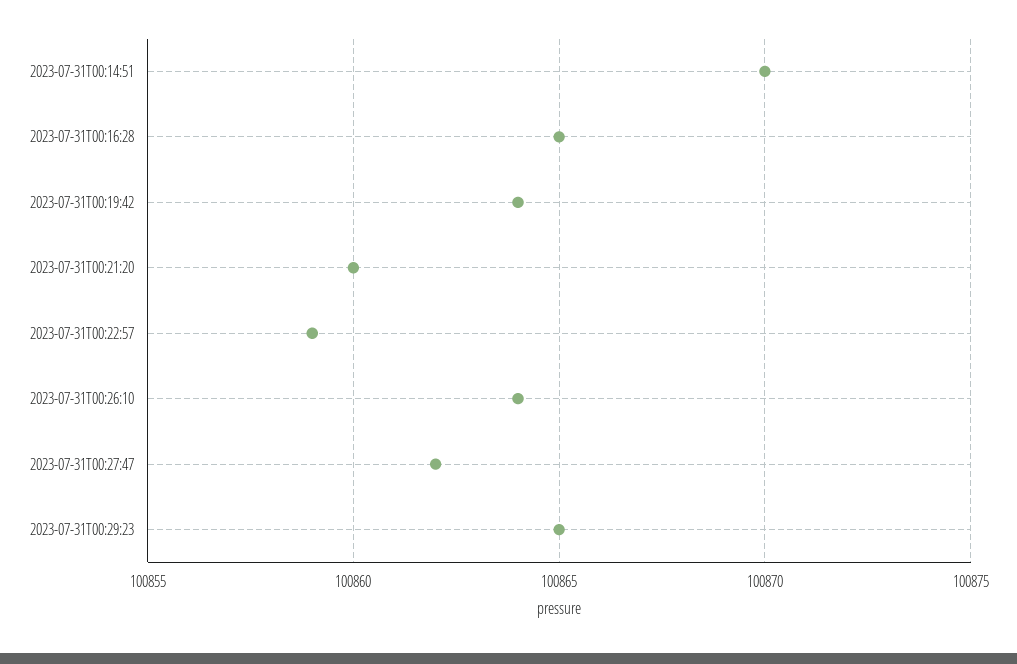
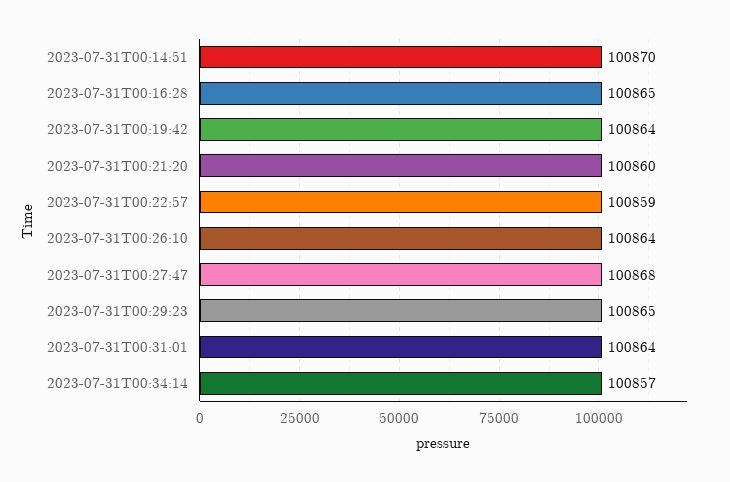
2023-07-31T00:27:47: 100862 -> 100868
2023-07-31T00:31:01: none -> 100864
2023-07-31T00:34:14: none -> 100857

